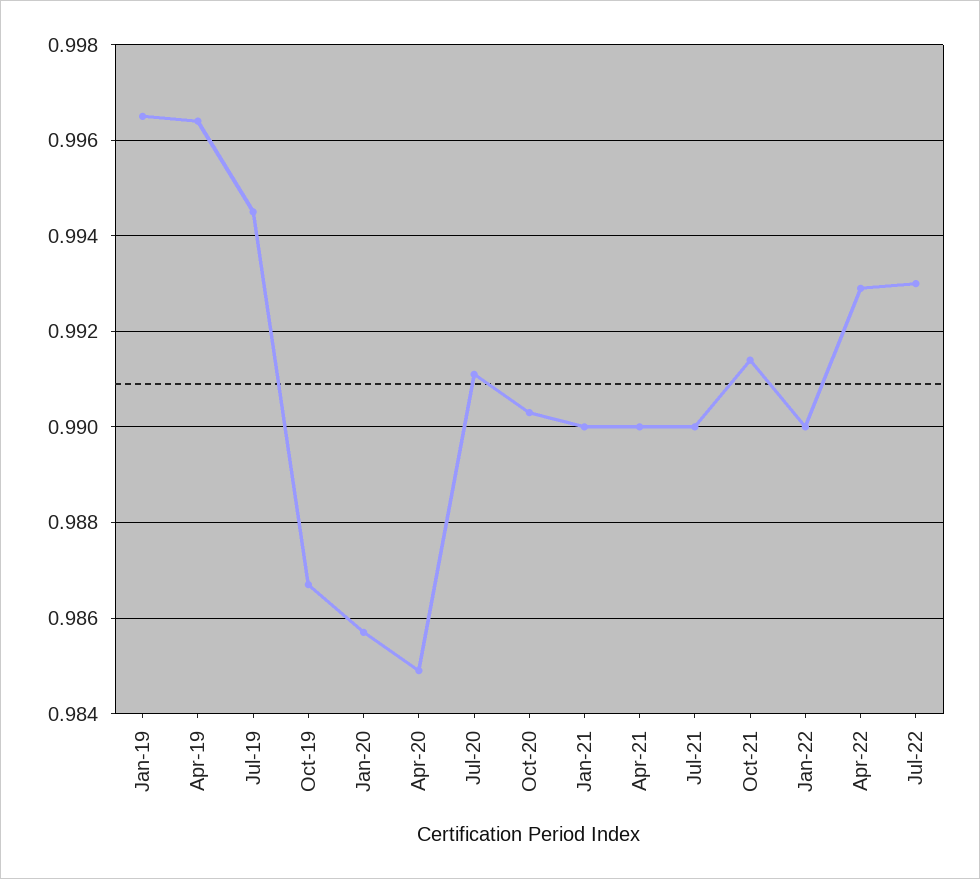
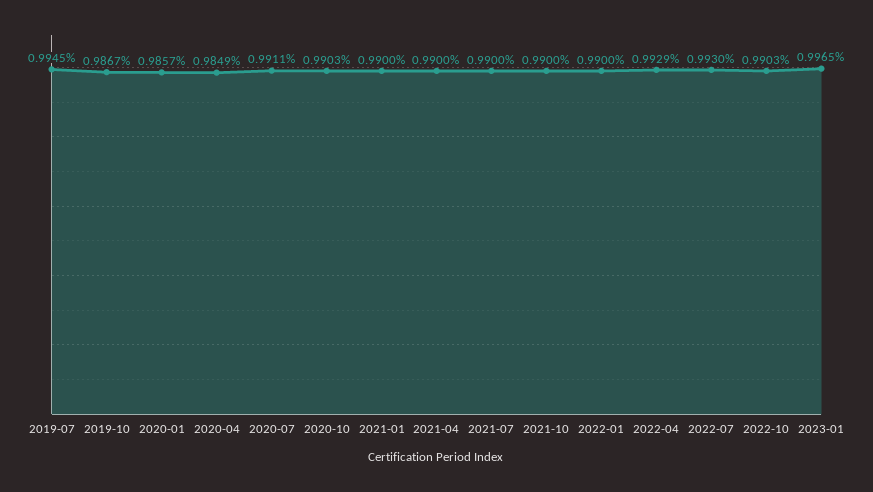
Jan-19: 0.9965 -> none
Apr-19: 0.9965 -> none
Oct-21: 0.9915 -> 0.99
2022-10: none -> 0.9903
2023-01: none -> 0.9965

